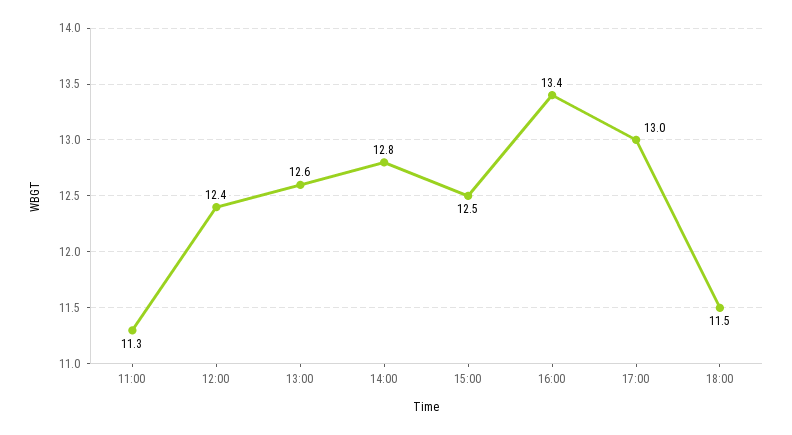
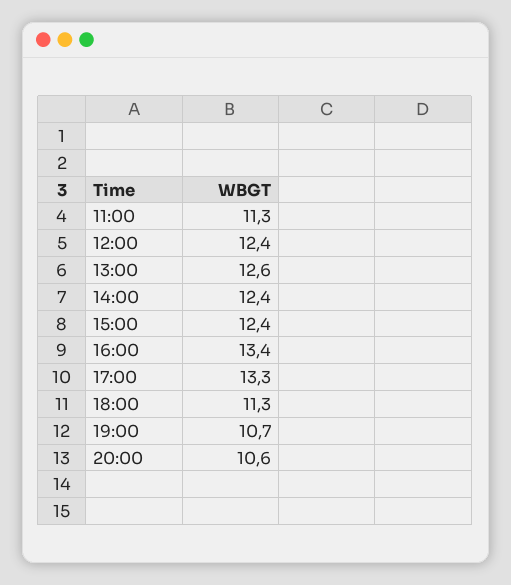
14:00: 12.8 -> 12.4
15:00: 12.5 -> 12.4
17:00: 13 -> 13.3
18:00: 11.5 -> 11.3
19:00: none -> 10.7
20:00: none -> 10.6

